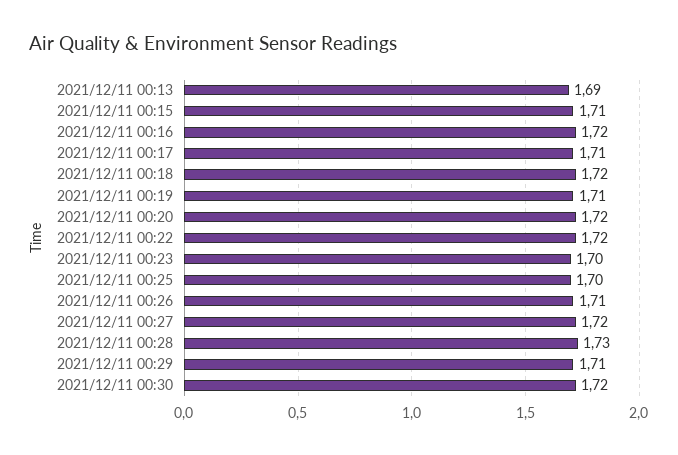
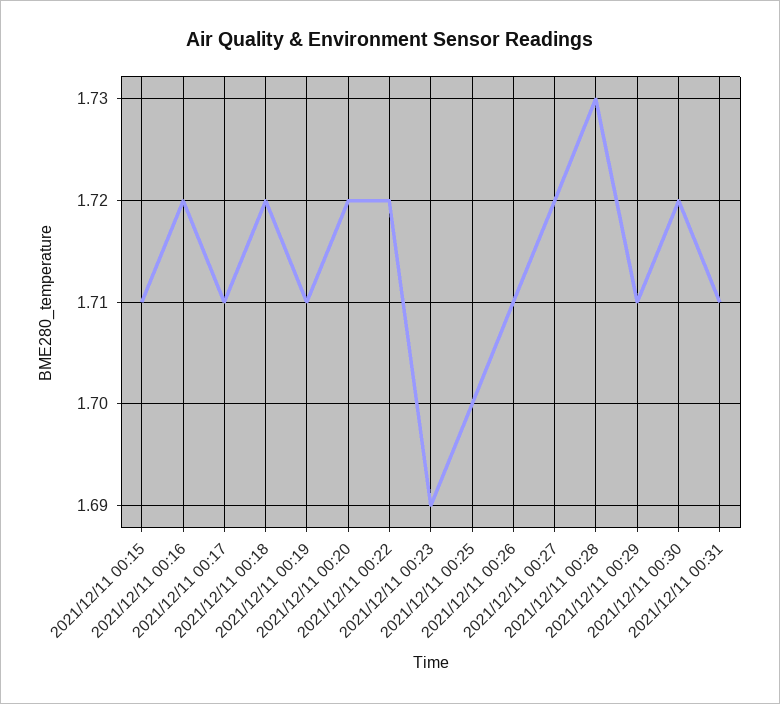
2021/12/11 00:13: 1.69 -> none
2021/12/11 00:23: 1.7 -> 1.69
2021/12/11 00:31: none -> 1.71

